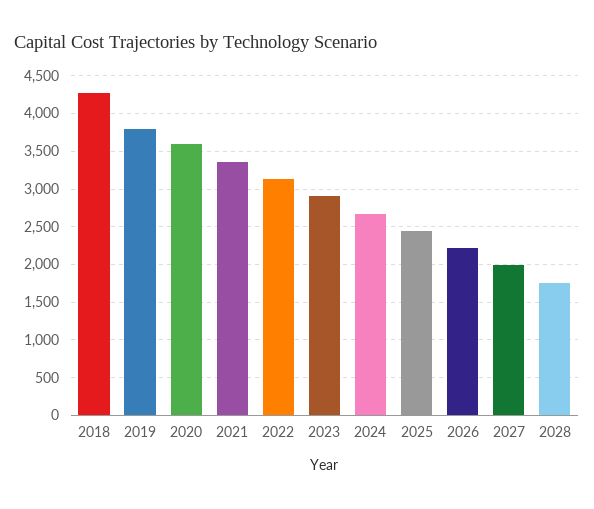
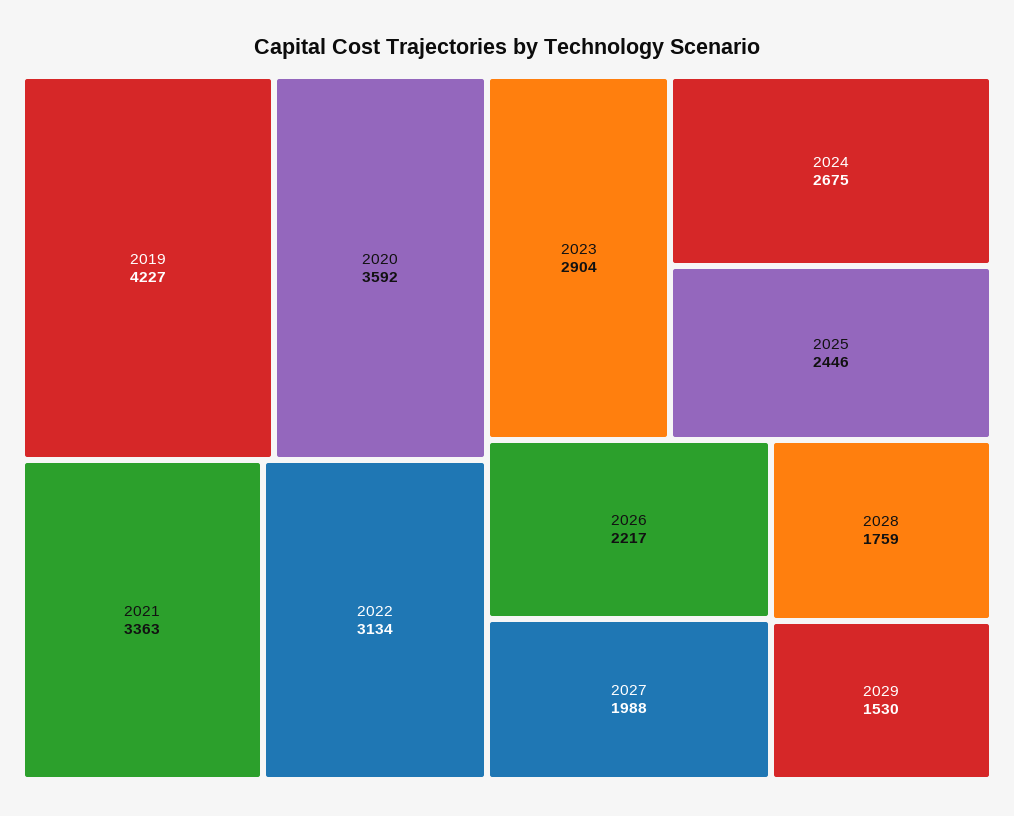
2018: 4300 -> none
2019: 3800 -> 4227
2029: none -> 1530

